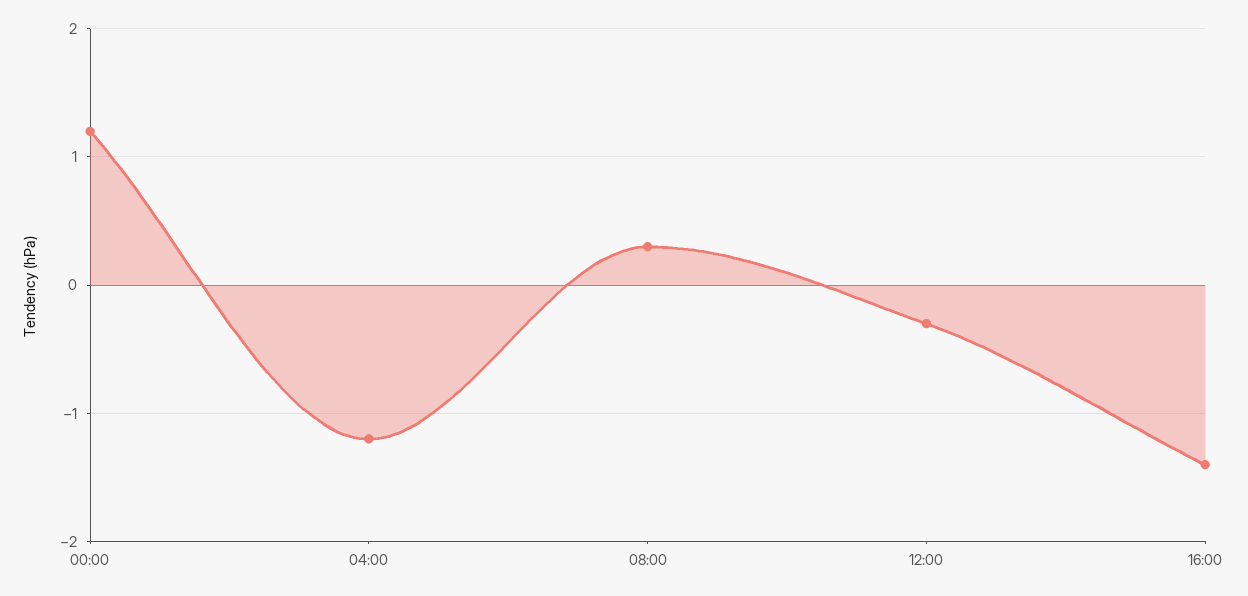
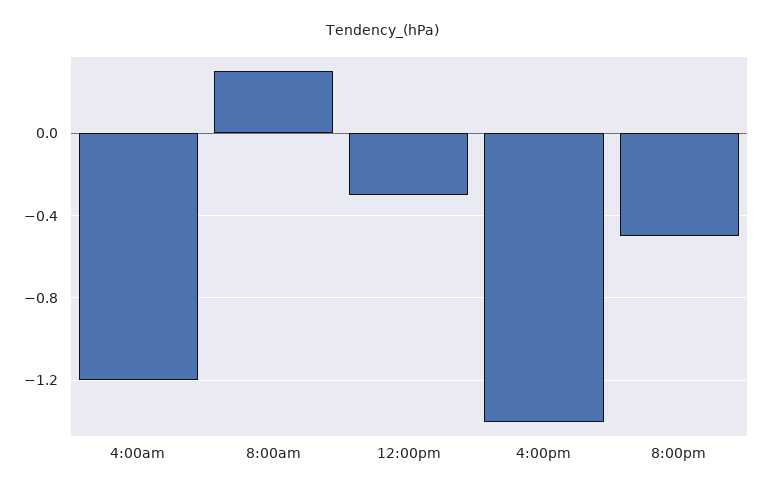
00:00: 1.2 -> none
8:00pm: none -> -0.5

